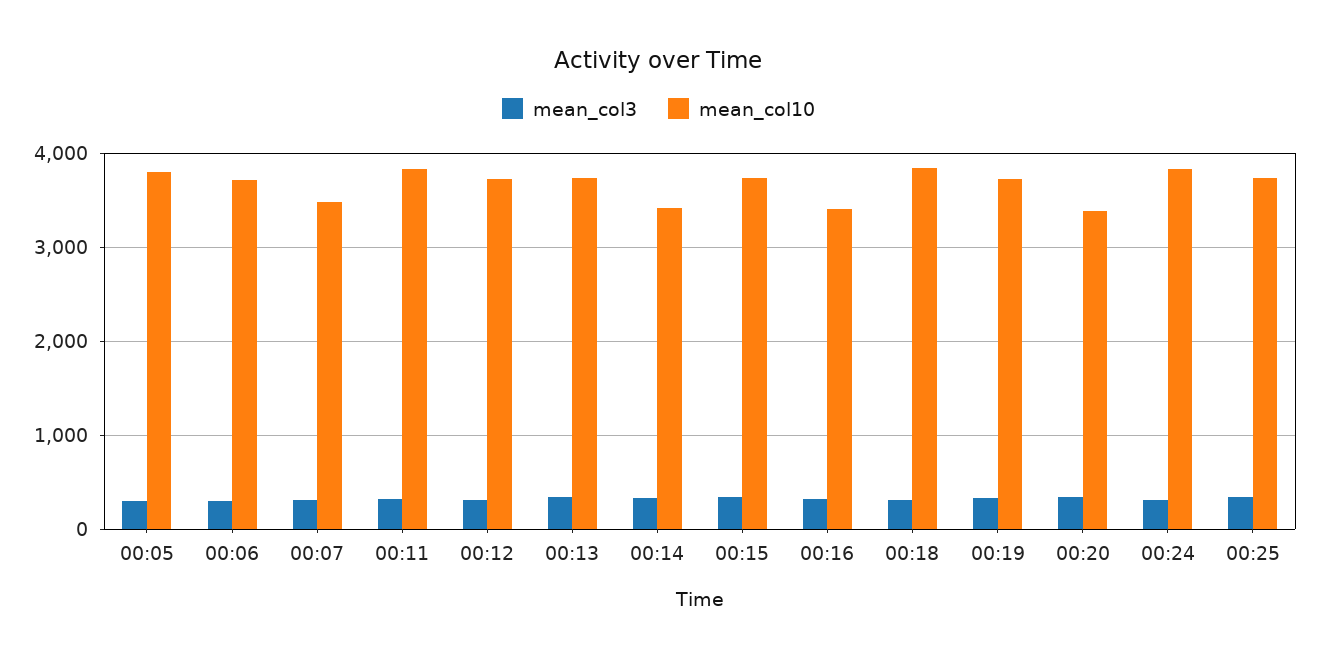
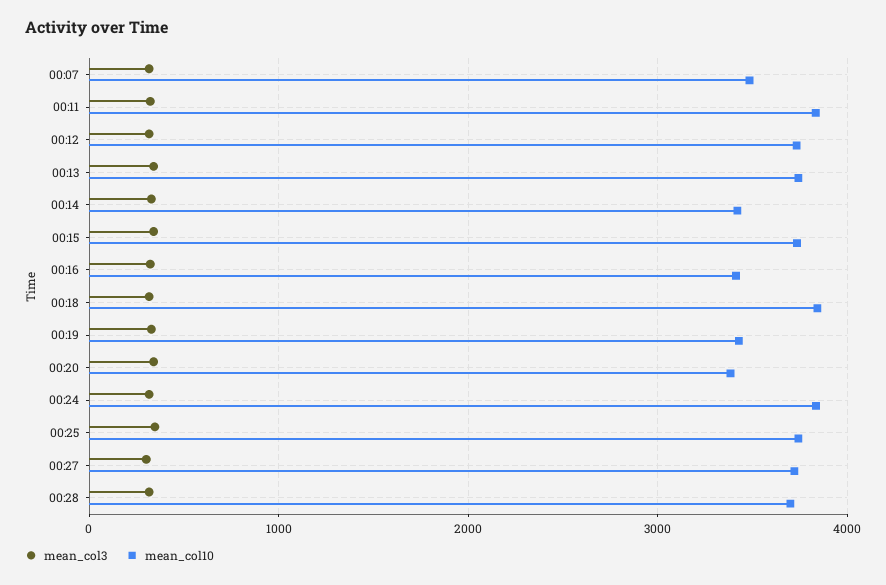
mean_col3, 00:05: 300 -> none
mean_col10, 00:05: 3800 -> none
mean_col3, 00:06: 300 -> none
mean_col10, 00:06: 3700 -> none
mean_col10, 00:19: 3700 -> 3400
mean_col3, 00:27: none -> 300
mean_col10, 00:27: none -> 3700
mean_col3, 00:28: none -> 300
mean_col10, 00:28: none -> 3700

